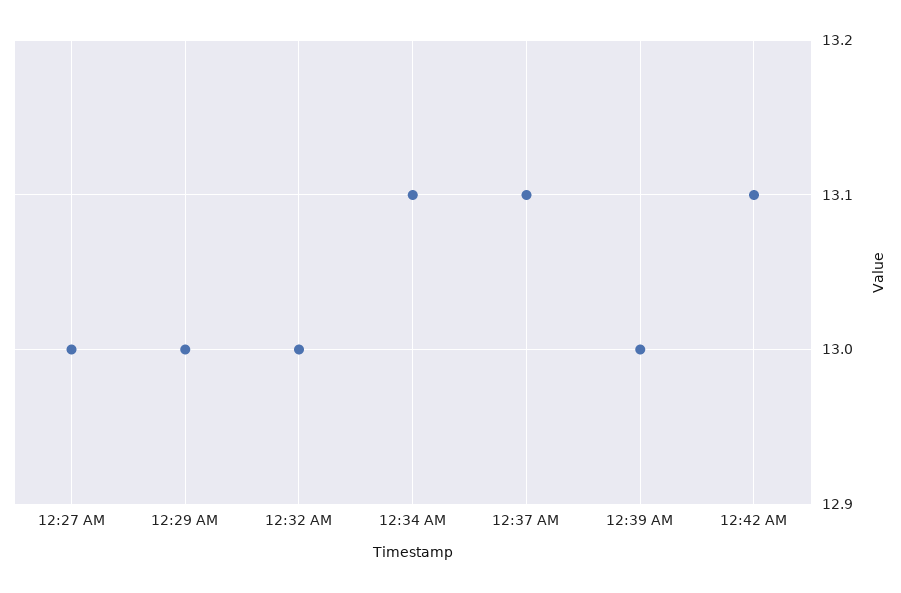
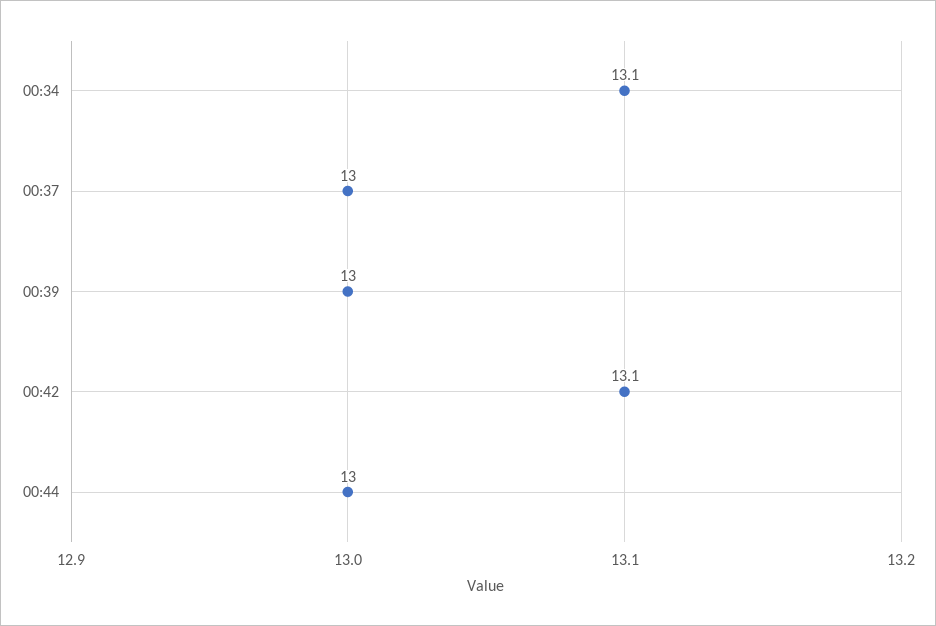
12:27 AM: 13 -> none
12:29 AM: 13 -> none
12:32 AM: 13 -> none
12:37 AM: 13.1 -> 13
00:44: none -> 13

